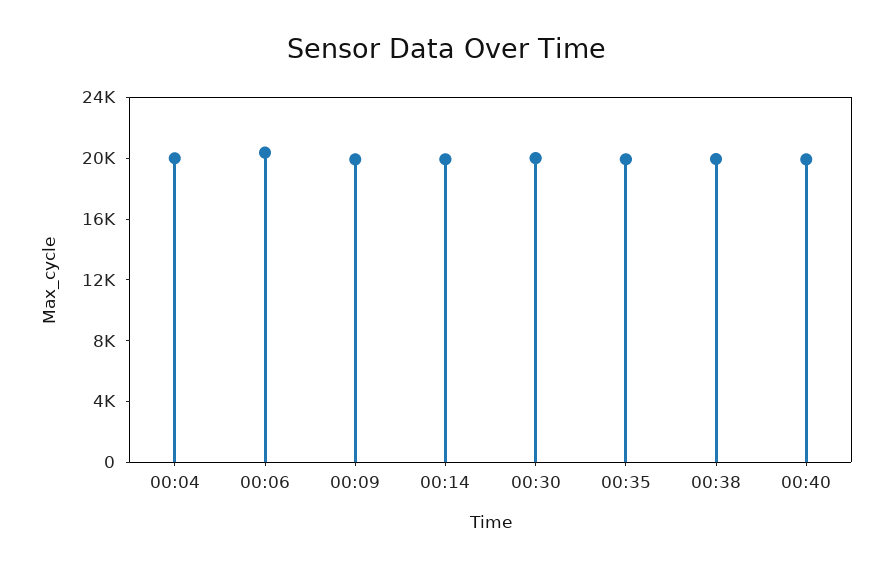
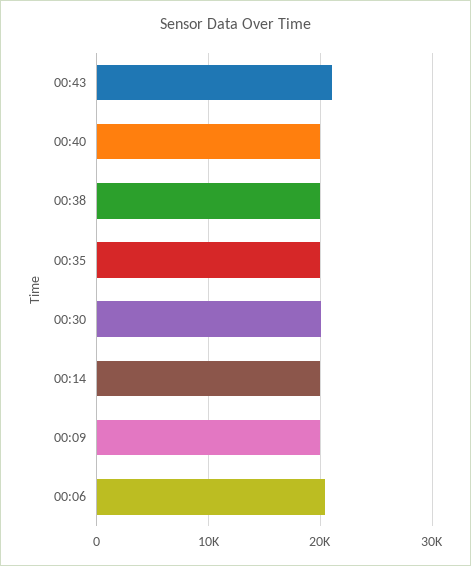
00:04: 20000 -> none
00:43: none -> 21000

